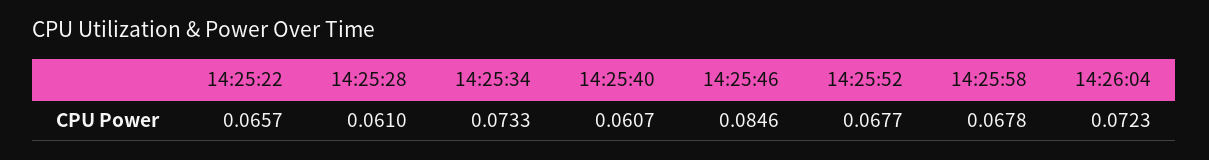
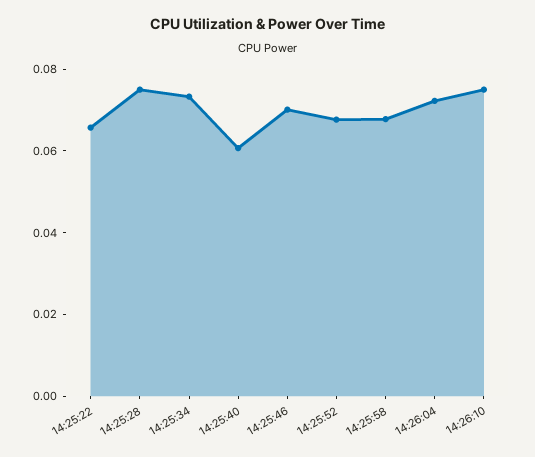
14:25:28: 0.061 -> 0.075
14:25:46: 0.0846 -> 0.07
14:26:10: none -> 0.075

